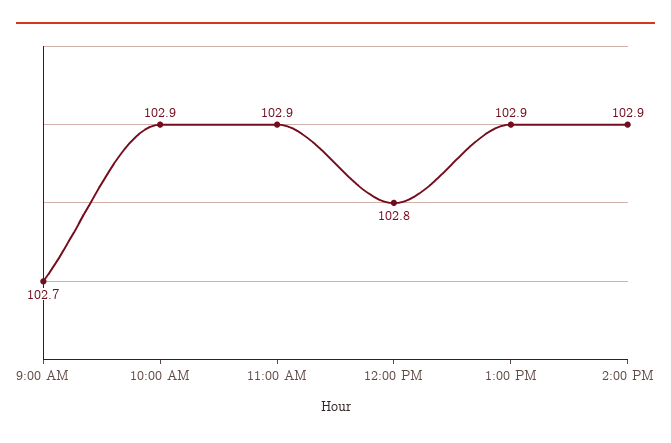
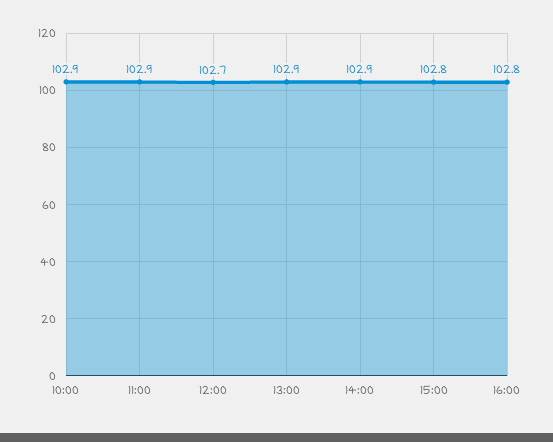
9:00 AM: 102.7 -> none
12:00 PM: 102.8 -> 102.7
15:00: none -> 102.8
16:00: none -> 102.8

